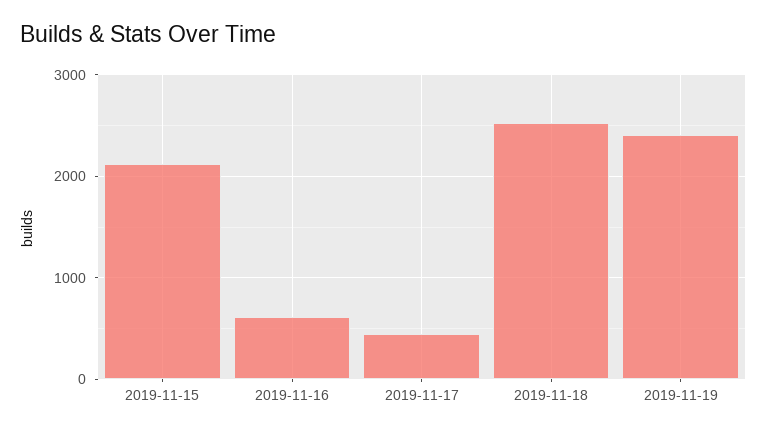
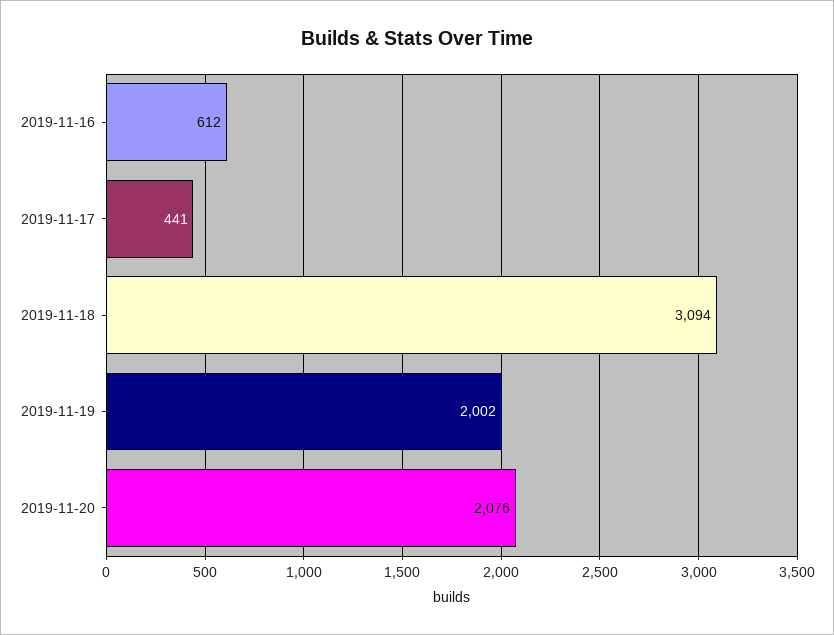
2019-11-15: 2100 -> none
2019-11-18: 2500 -> 3094
2019-11-19: 2400 -> 2002
2019-11-20: none -> 2076

